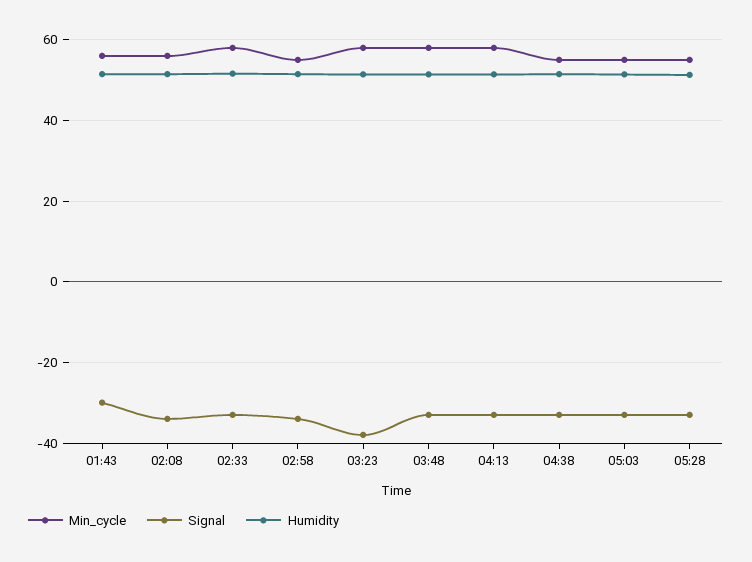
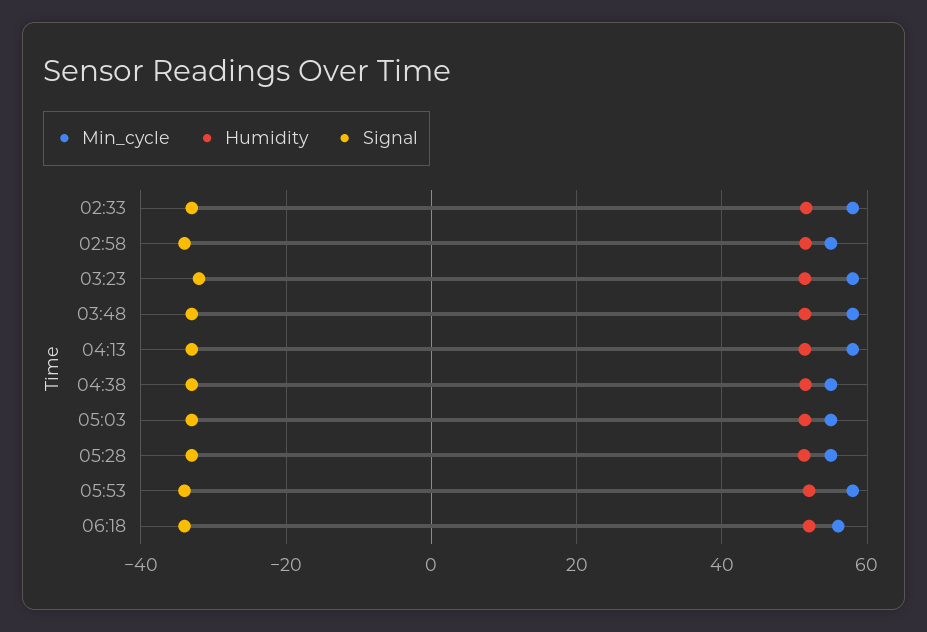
Min_cycle, 01:43: 56 -> none
Signal, 01:43: -30 -> none
Humidity, 01:43: 52 -> none
Min_cycle, 02:08: 56 -> none
Signal, 02:08: -34 -> none
Humidity, 02:08: 52 -> none
Signal, 03:23: -38 -> -32
Min_cycle, 05:53: none -> 58
Humidity, 05:53: none -> 52
Signal, 05:53: none -> -34
Min_cycle, 06:18: none -> 56
Humidity, 06:18: none -> 52
Signal, 06:18: none -> -34

